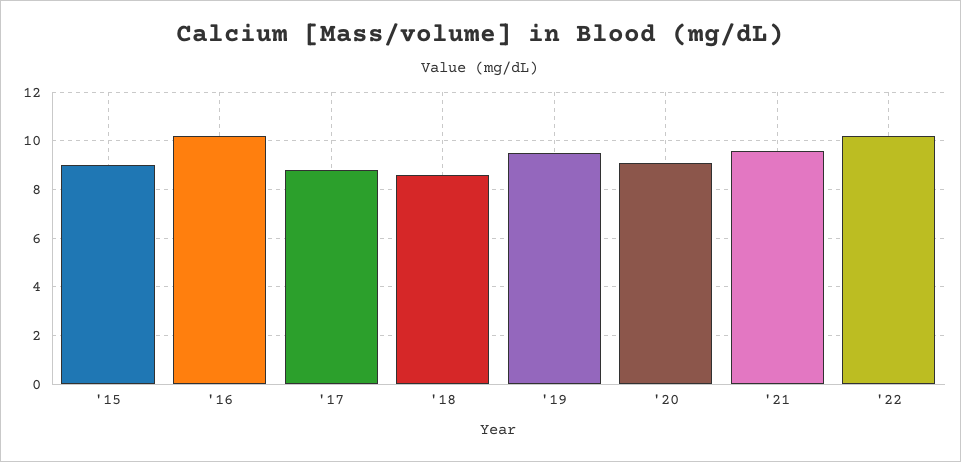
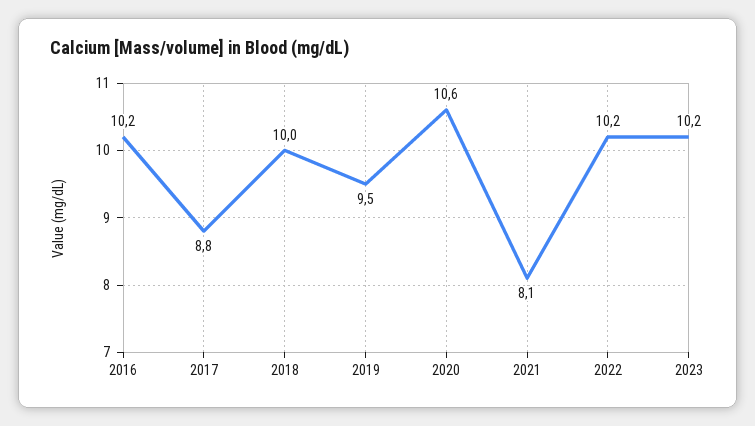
'15: 9 -> none
'18: 8.5 -> 10
'20: 9 -> 10.6
'21: 9.5 -> 8.1
2023: none -> 10.2

